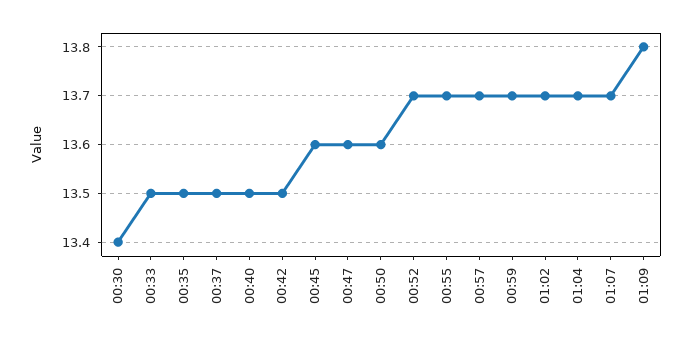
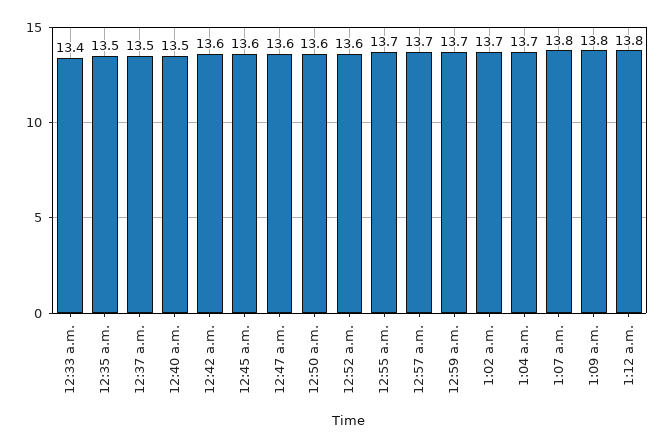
00:30: 13.4 -> none
00:33: 13.5 -> 13.4
00:42: 13.5 -> 13.6
00:52: 13.7 -> 13.6
01:07: 13.7 -> 13.8
1:12 a.m.: none -> 13.8

